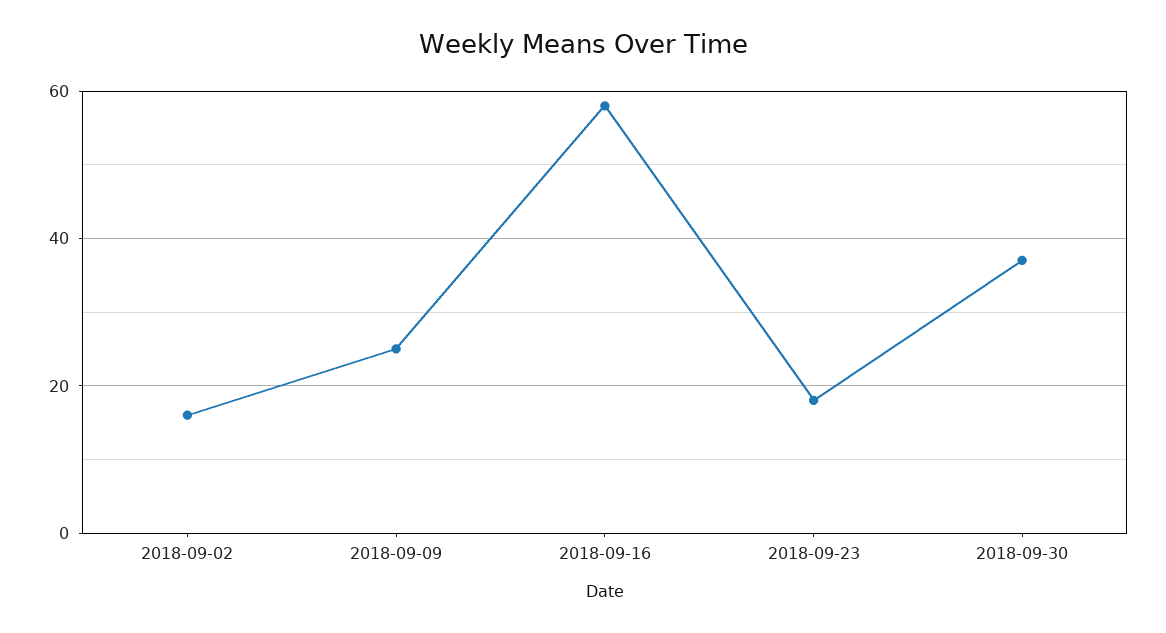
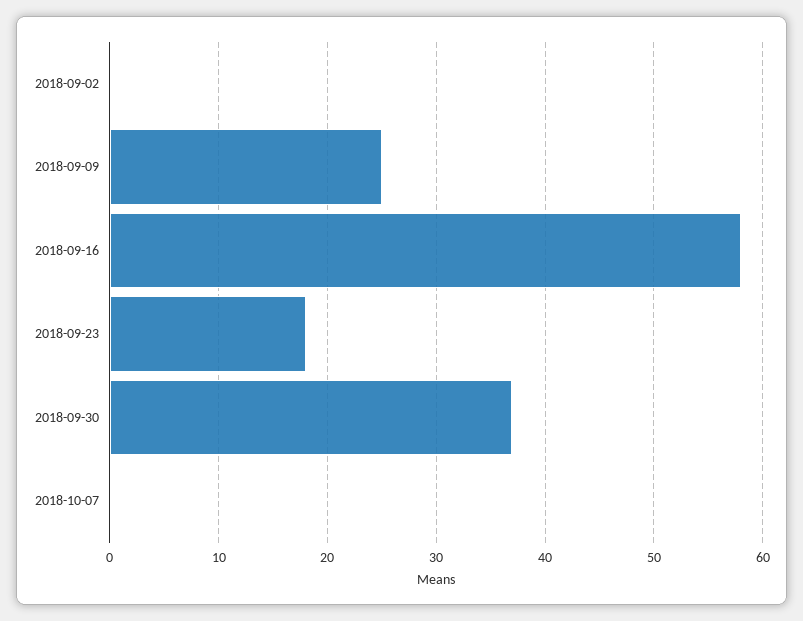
2018-09-02: 15 -> 0
2018-10-07: none -> 0

